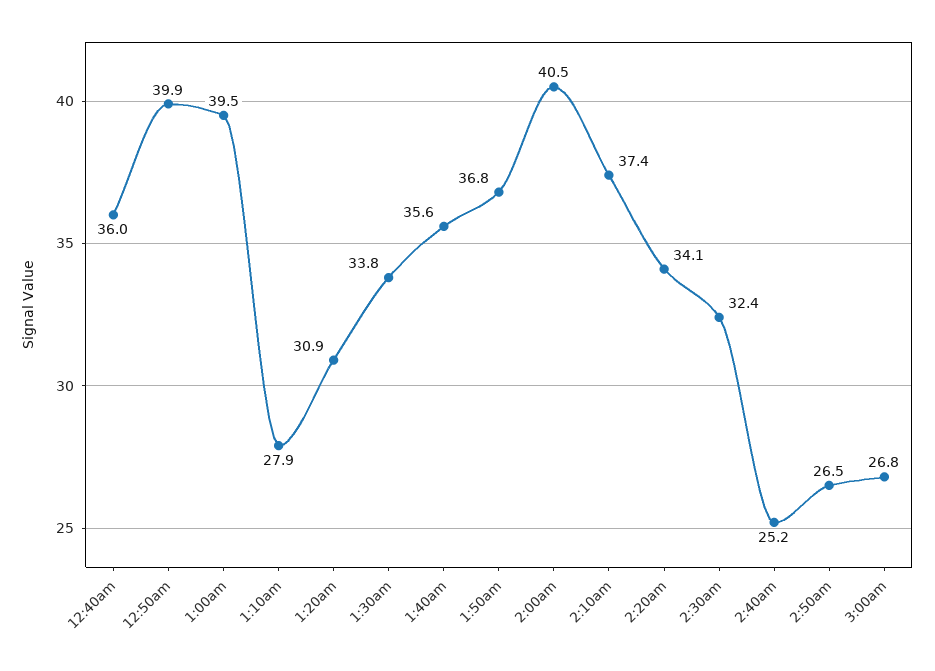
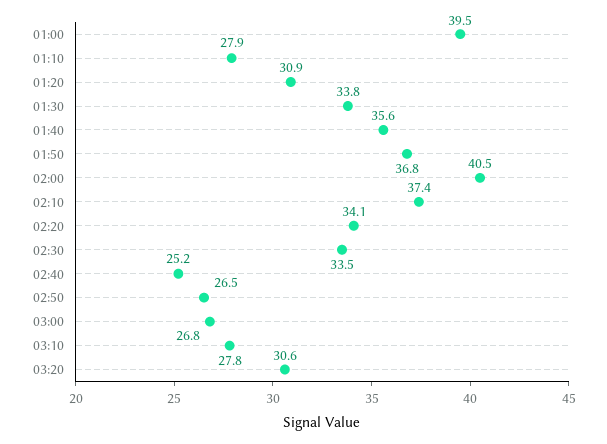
12:40am: 36 -> none
12:50am: 39.9 -> none
2:30am: 32.4 -> 33.5
03:10: none -> 27.8
03:20: none -> 30.6

